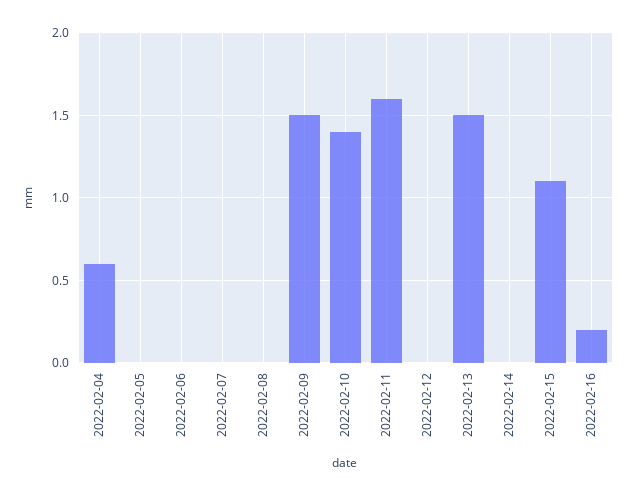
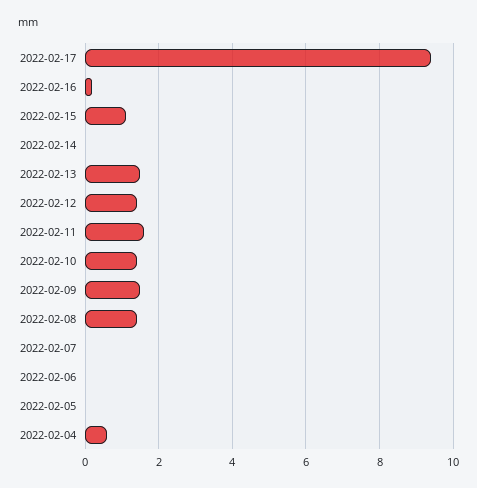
2022-02-08: 0 -> 1.5
2022-02-12: 0 -> 1.5
2022-02-17: none -> 9.5

